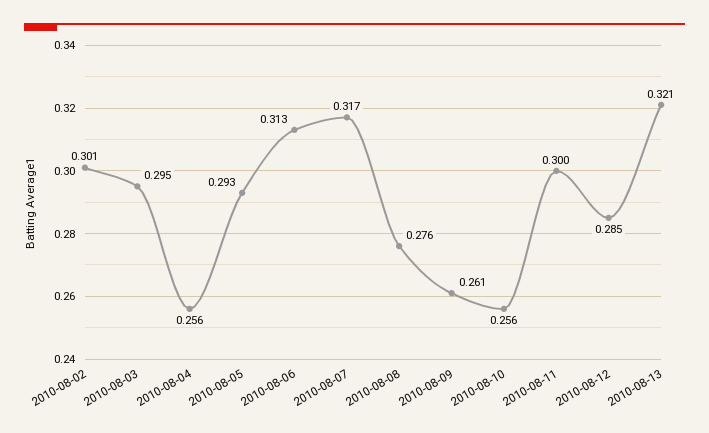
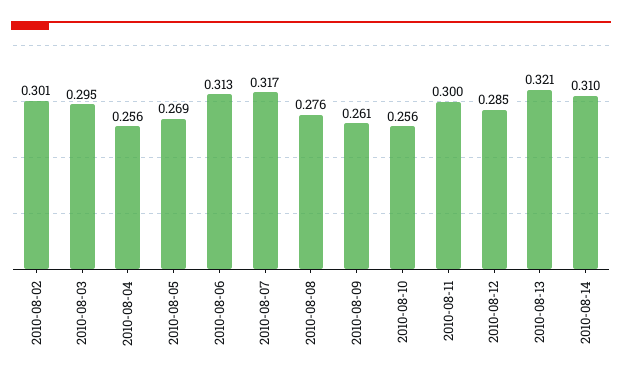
2010-08-05: 0.293 -> 0.269
2010-08-14: none -> 0.31

